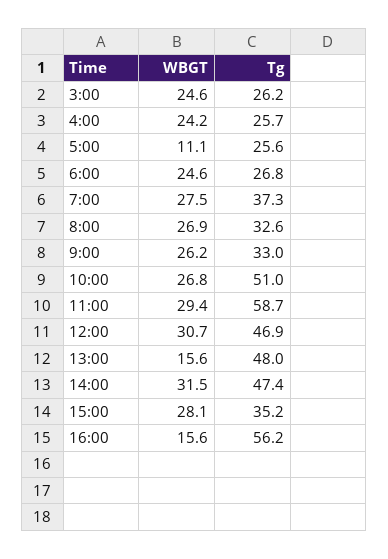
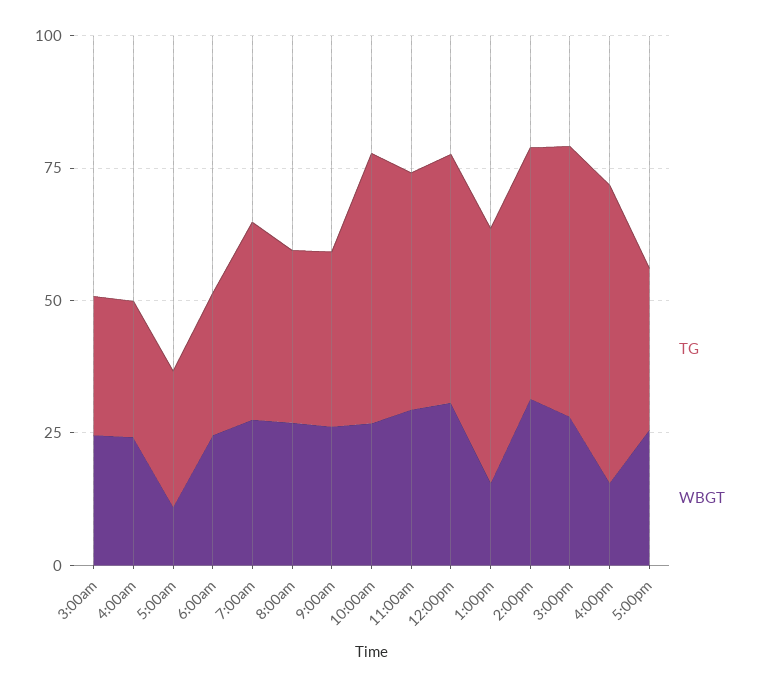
Tg, 11:00: 58.7 -> 45
Tg, 15:00: 35.2 -> 50
Tg, 5:00pm: none -> 30
WBGT, 5:00pm: none -> 25

